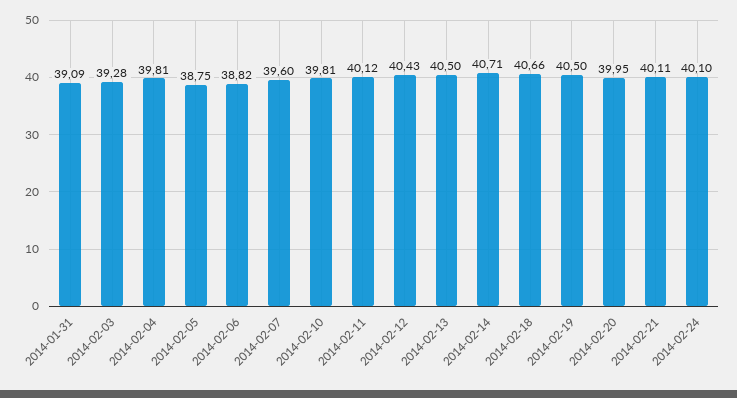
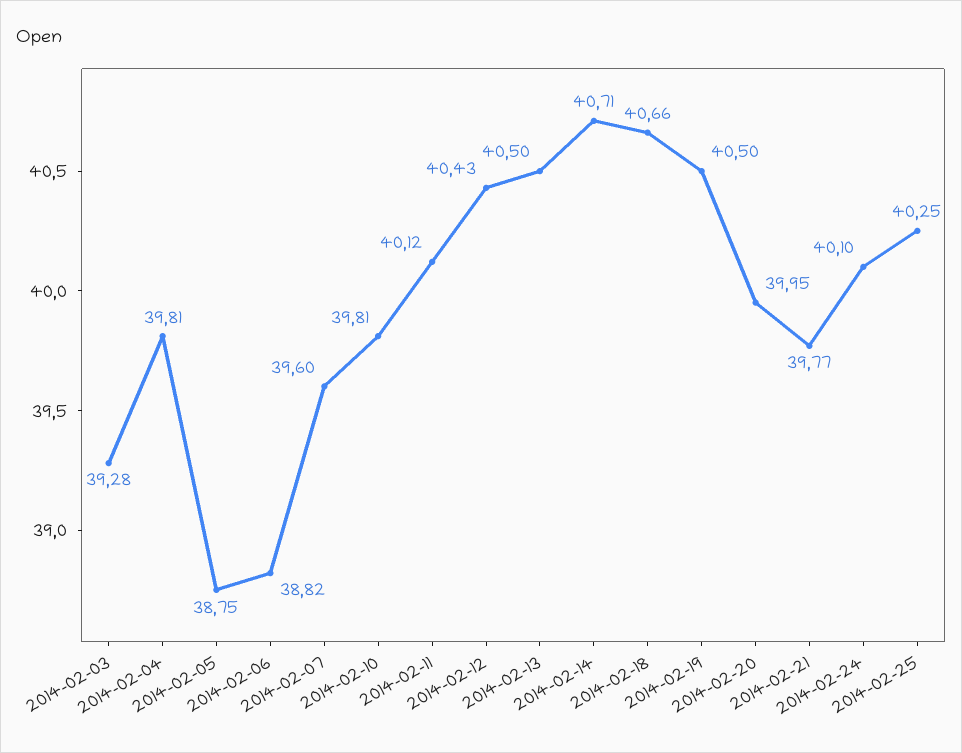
2014-01-31: 39.09 -> none
2014-02-21: 40.11 -> 39.77
2014-02-25: none -> 40.25

